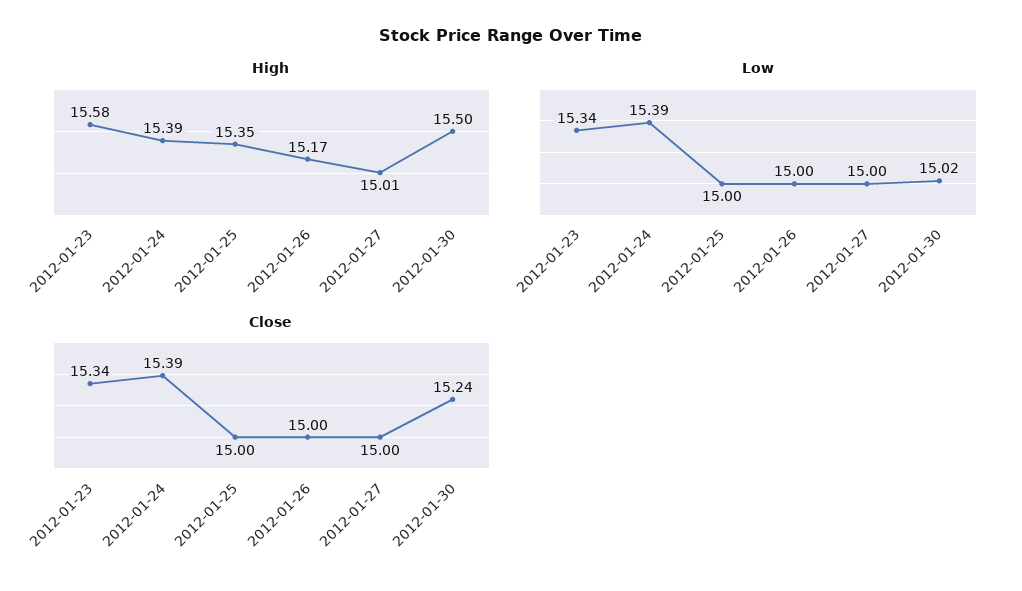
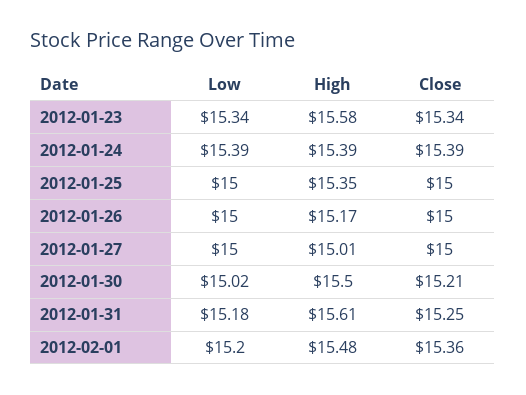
Close, 2012-01-30: 15.24 -> 15.21
Low, 2012-01-31: none -> 15.18
High, 2012-01-31: none -> 15.61
Close, 2012-01-31: none -> 15.25
Low, 2012-02-01: none -> 15.2
High, 2012-02-01: none -> 15.48
Close, 2012-02-01: none -> 15.36

